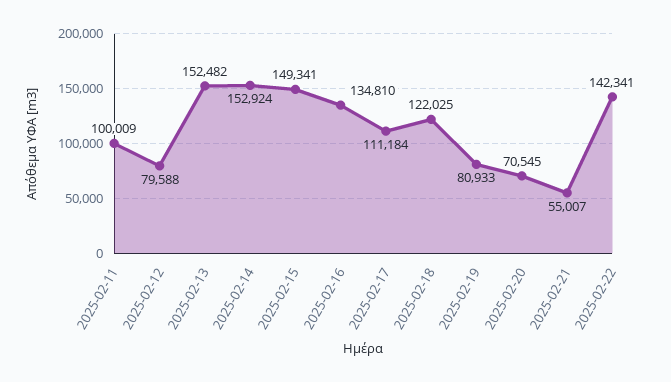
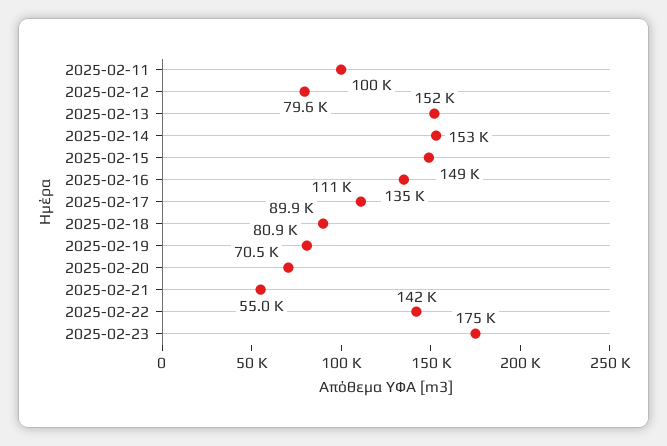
2025-02-18: 122025 -> 89900
2025-02-23: none -> 175000

